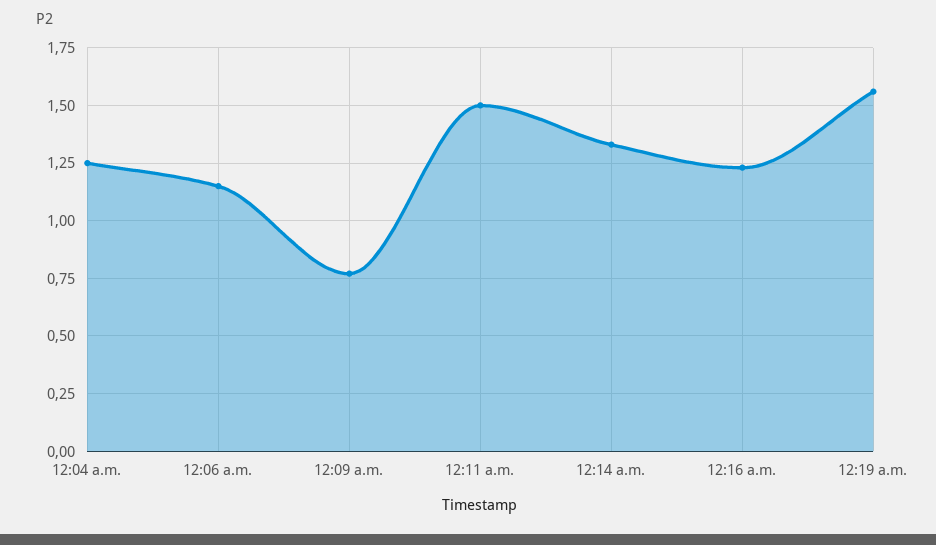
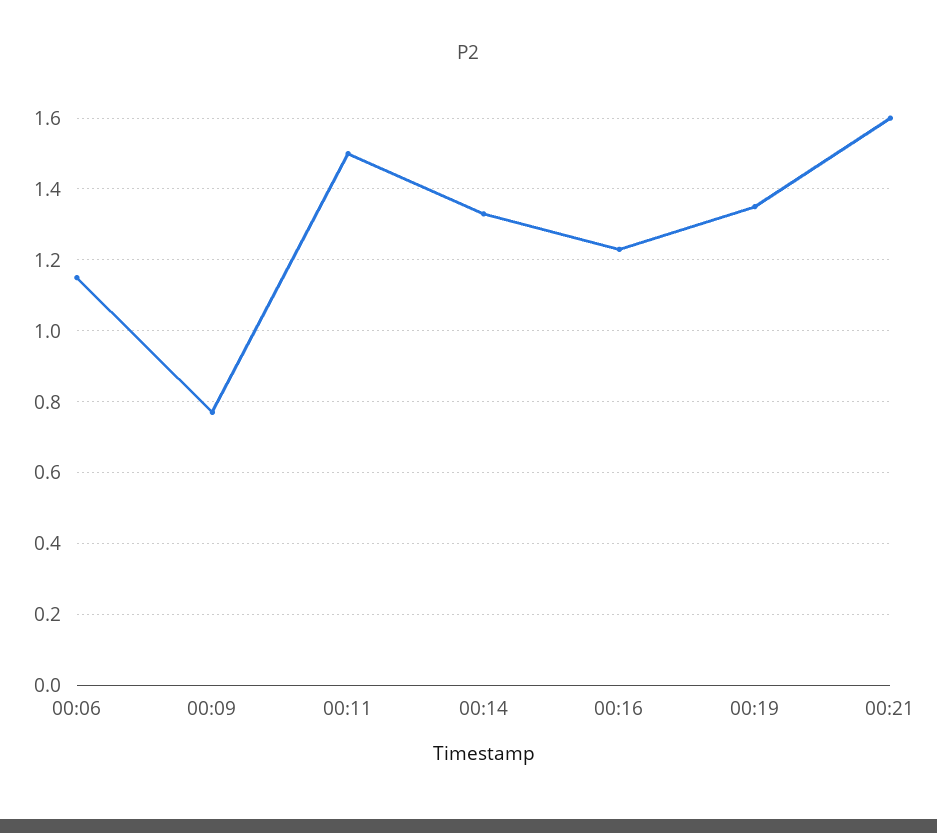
12:04 a.m.: 1.25 -> none
12:19 a.m.: 1.55 -> 1.35
00:21: none -> 1.6

